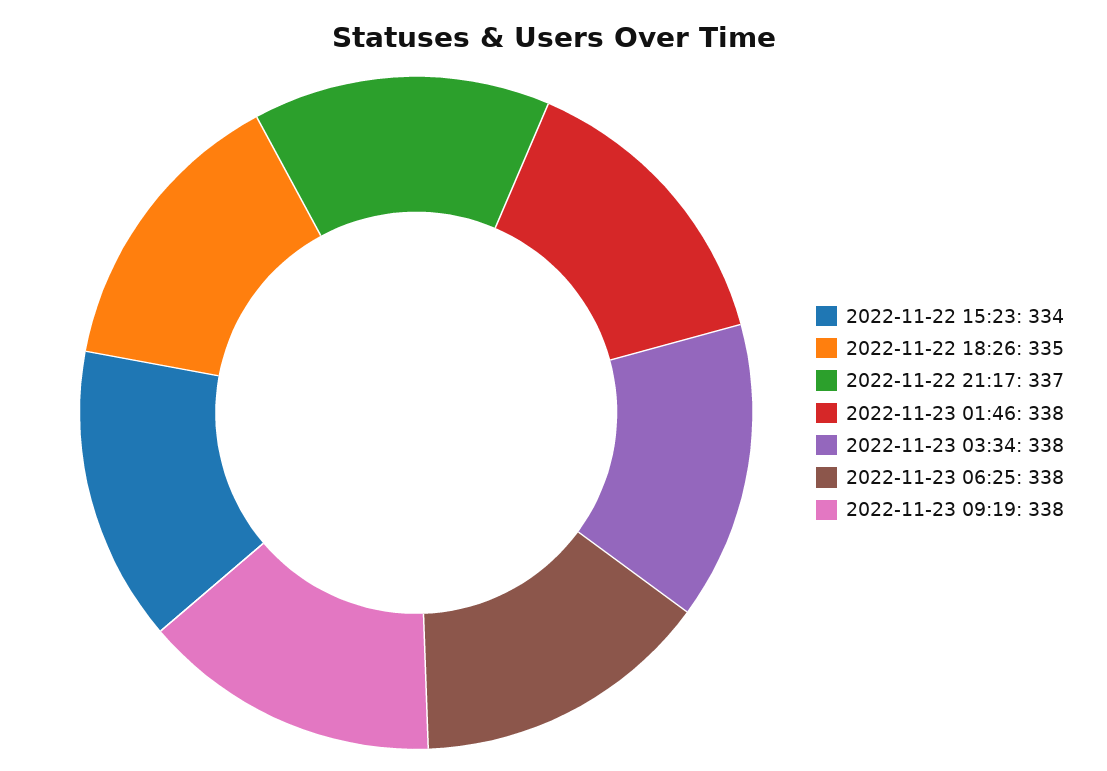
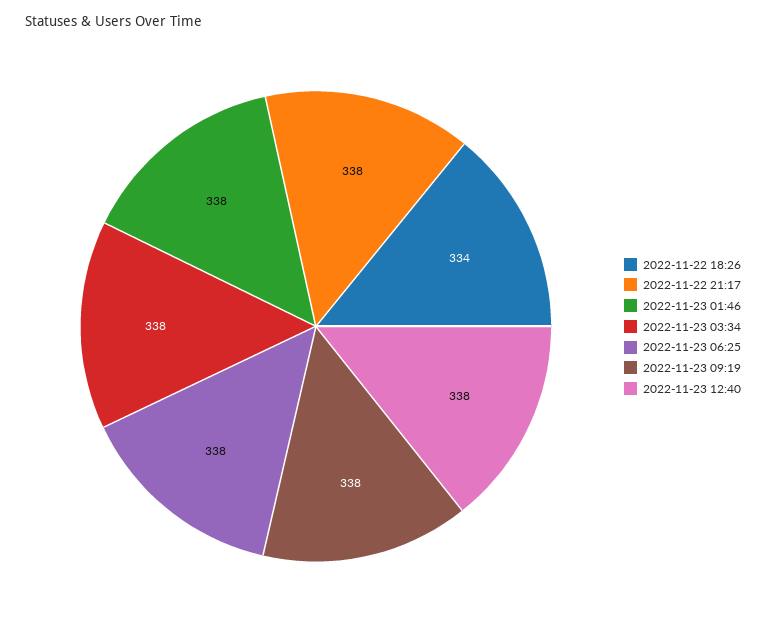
2022-11-22 15:23: 334 -> none
2022-11-22 18:26: 335 -> 334
2022-11-22 21:17: 337 -> 338
2022-11-23 12:40: none -> 338

